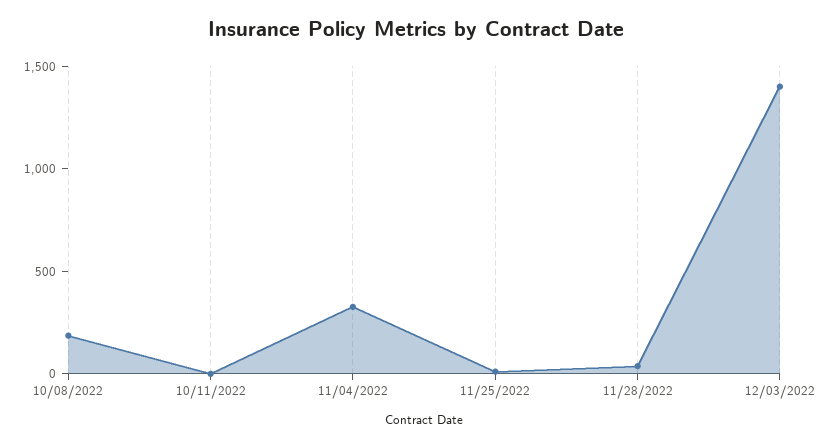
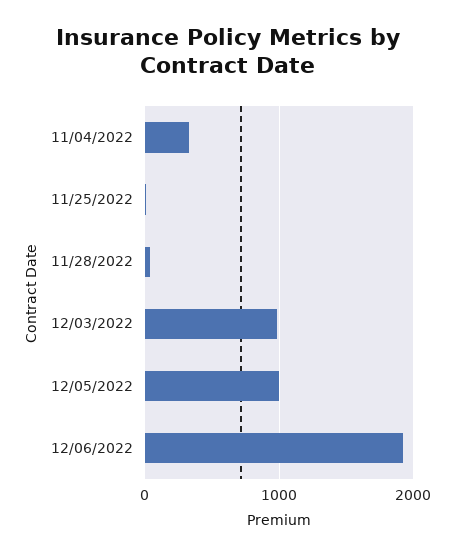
10/08/2022: 200 -> none
10/11/2022: 0 -> none
12/03/2022: 1400 -> 1000
12/05/2022: none -> 1000
12/06/2022: none -> 1900

